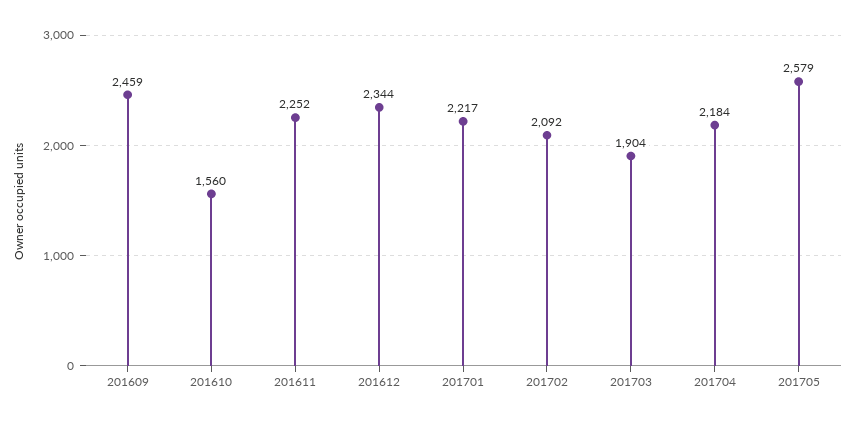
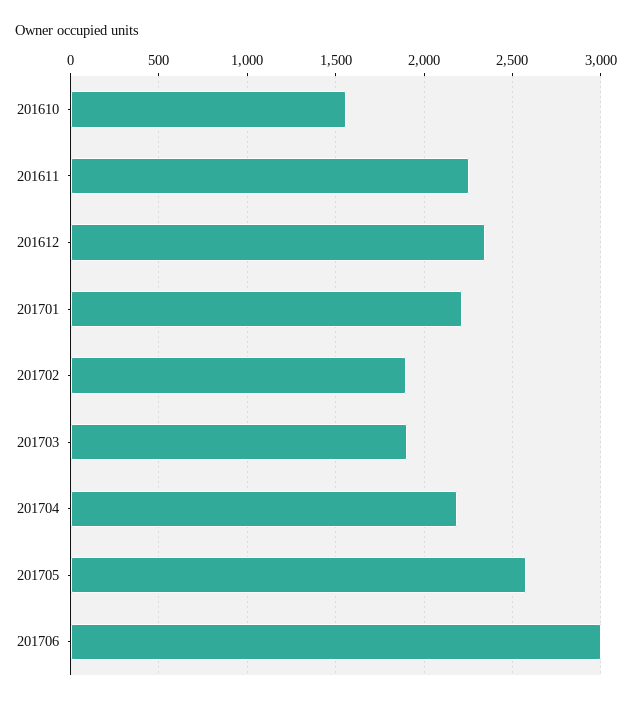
201609: 2459 -> none
201702: 2092 -> 1900
201706: none -> 3000

